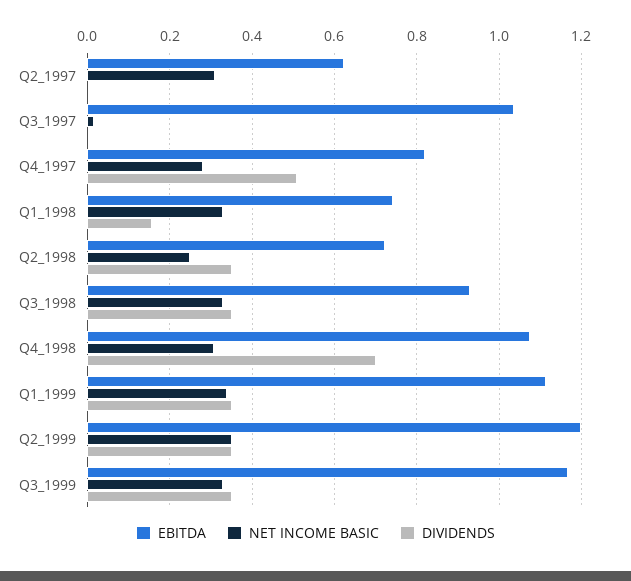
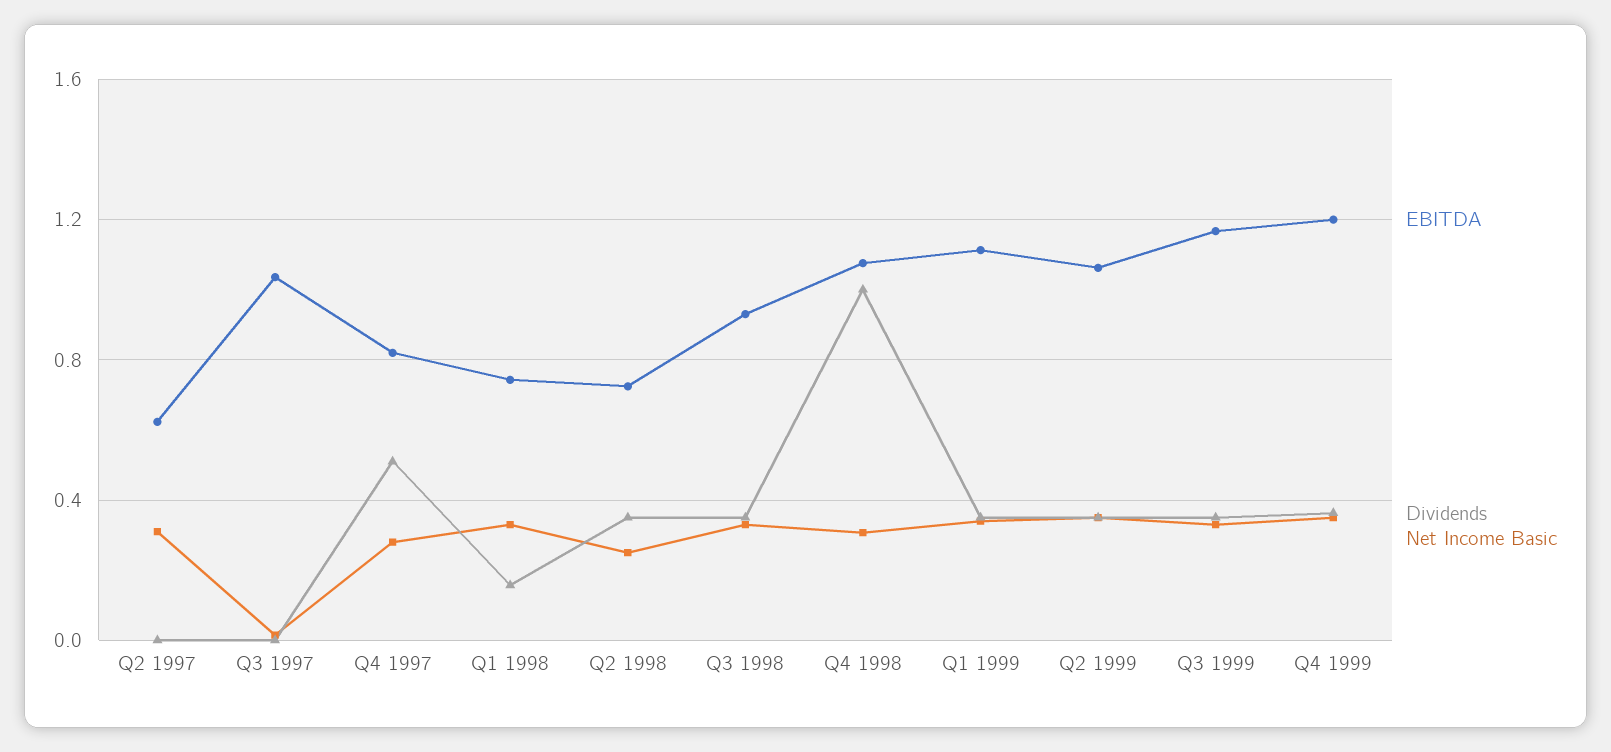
DIVIDENDS, Q4_1998: 0.7 -> 1
EBITDA, Q2_1999: 1.2 -> 1.05
EBITDA, Q4 1999: none -> 1.2
DIVIDENDS, Q4 1999: none -> 0.35
NET INCOME BASIC, Q4 1999: none -> 0.35

